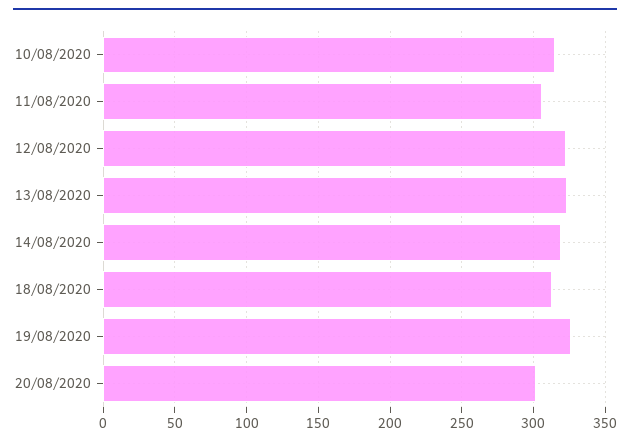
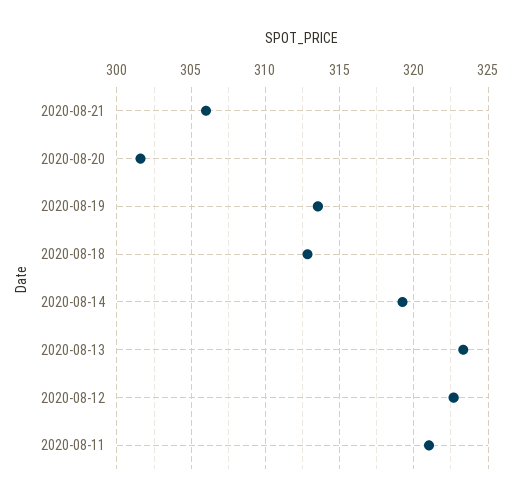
10/08/2020: 315 -> none
11/08/2020: 305 -> 321
19/08/2020: 325 -> 313.5
2020-08-21: none -> 306

